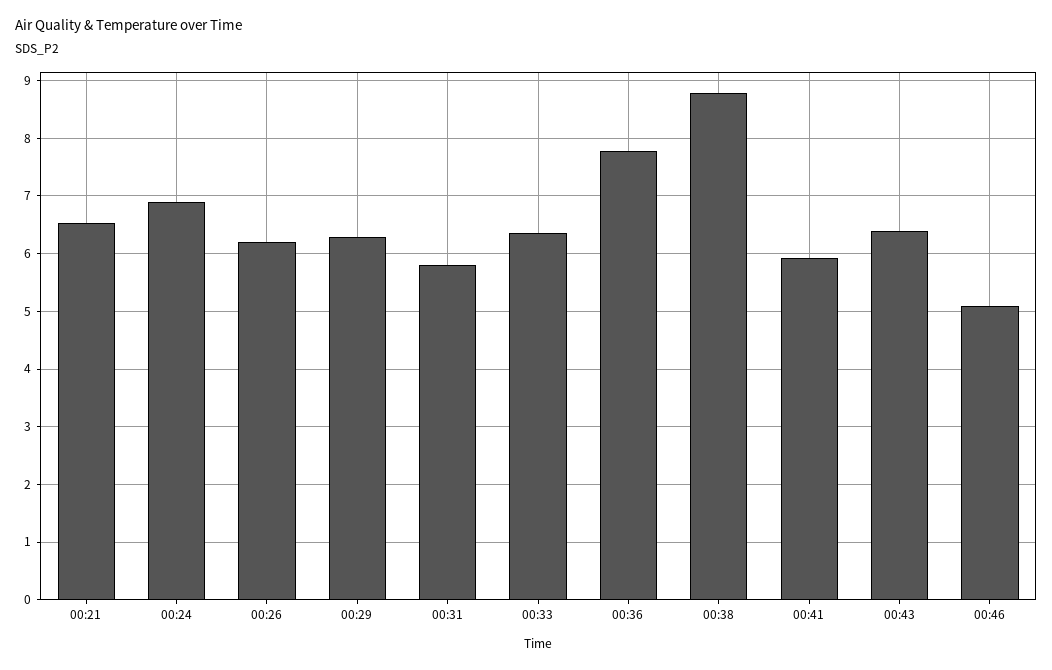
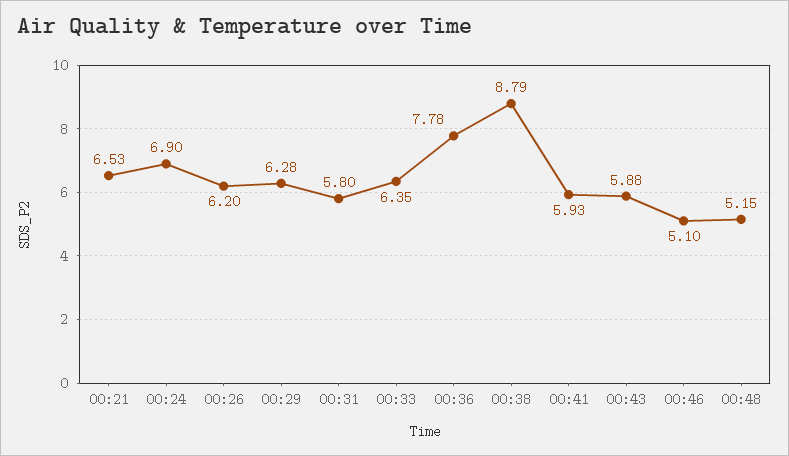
00:43: 6.4 -> 5.88
00:48: none -> 5.15

